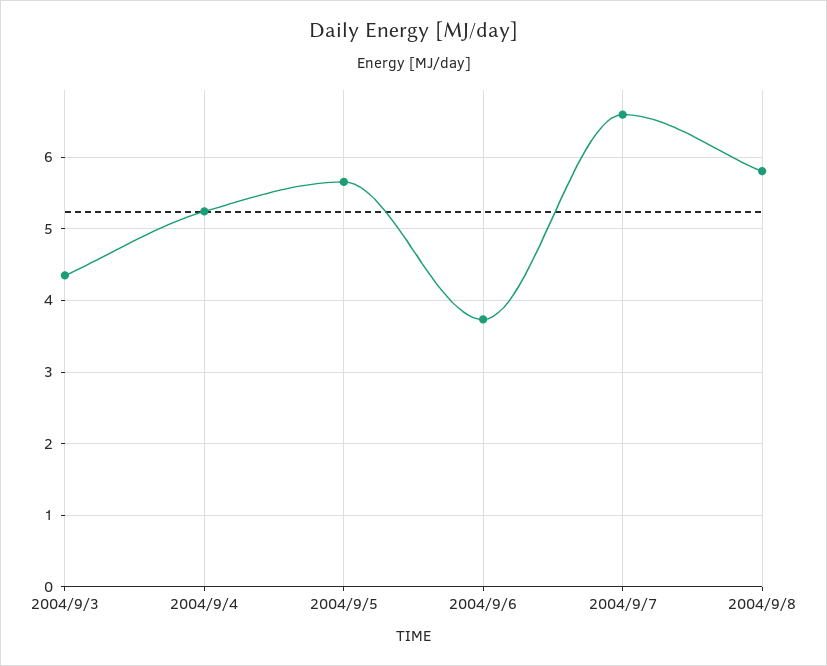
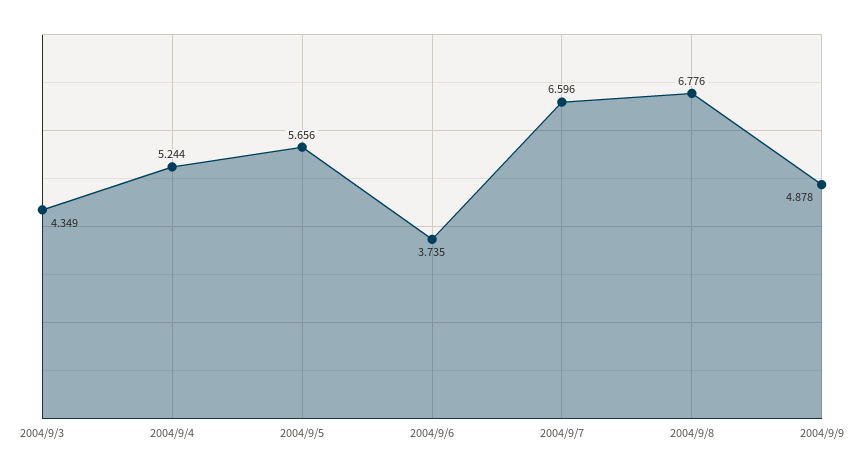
2004/9/8: 5.8 -> 6.776
2004/9/9: none -> 4.878

